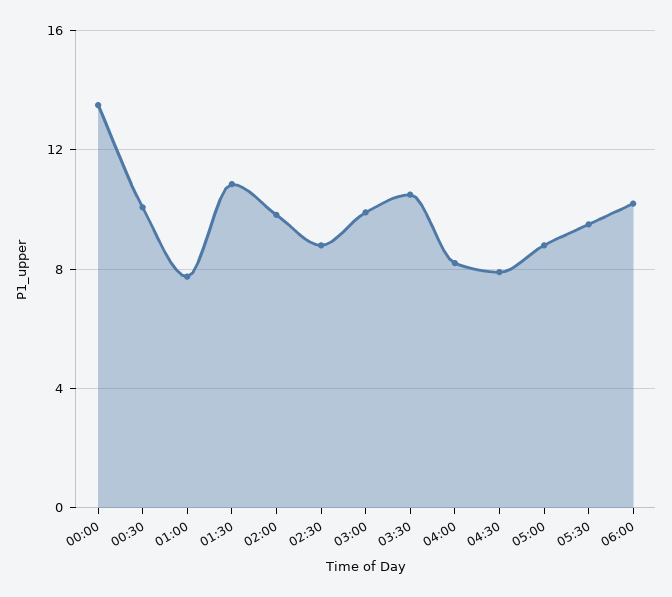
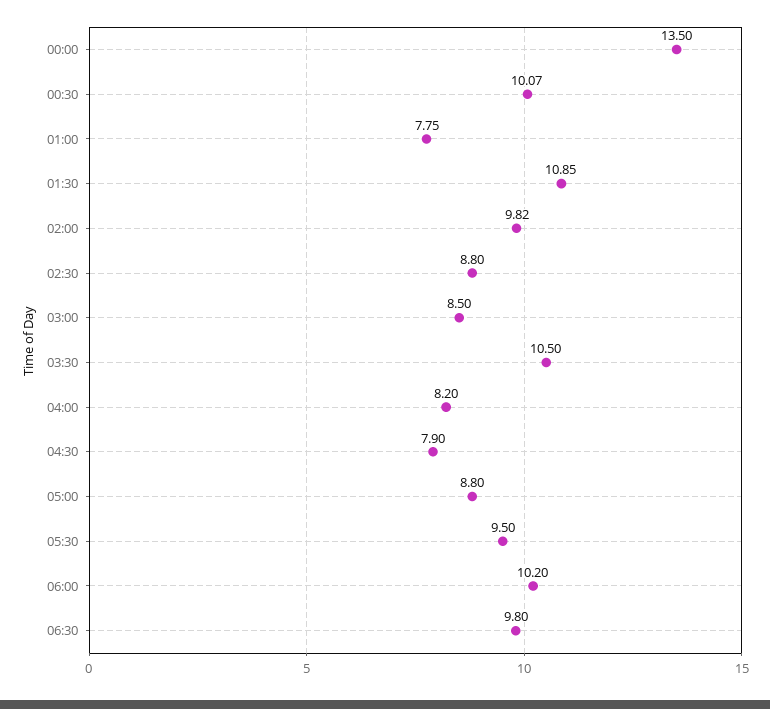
03:00: 10 -> 8.5
06:30: none -> 9.8

